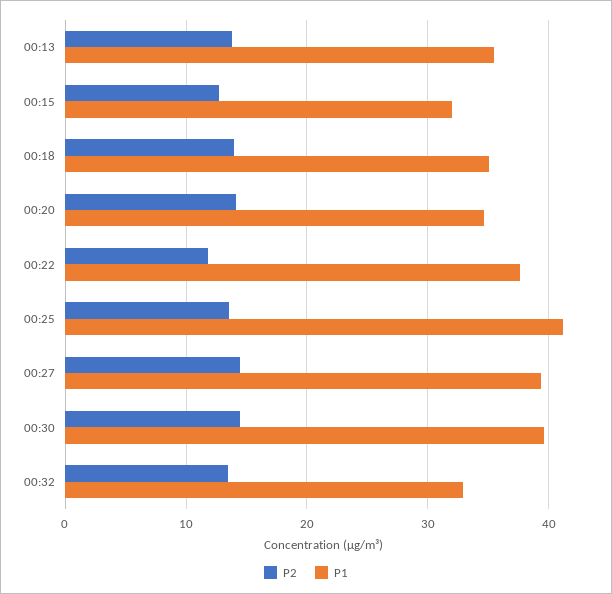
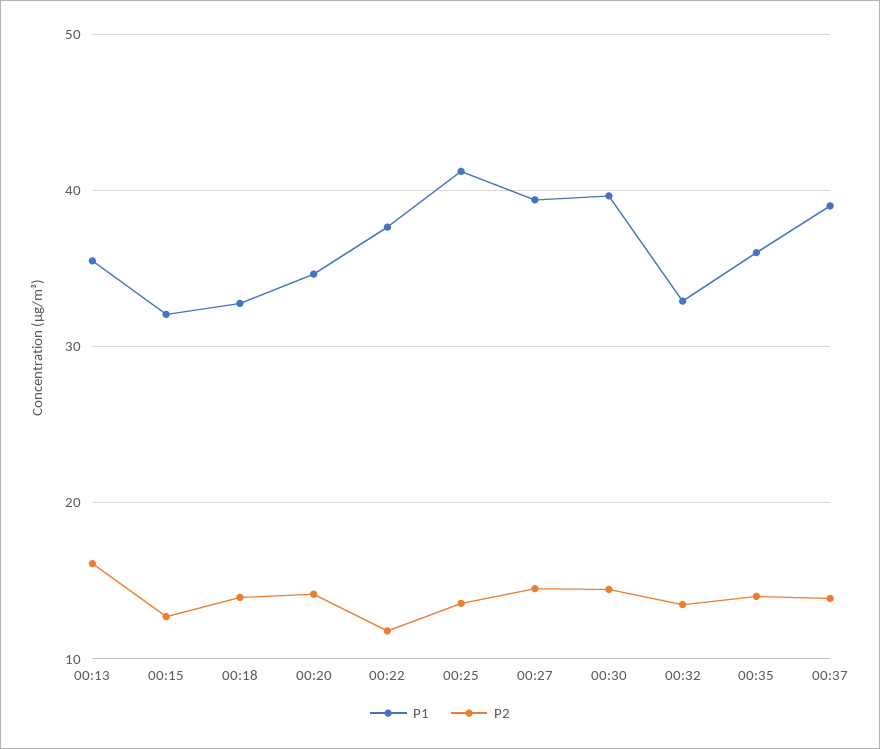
P2, 00:13: 14 -> 16
P1, 00:18: 35 -> 33
P1, 00:35: none -> 36
P2, 00:35: none -> 14
P1, 00:37: none -> 39
P2, 00:37: none -> 14

